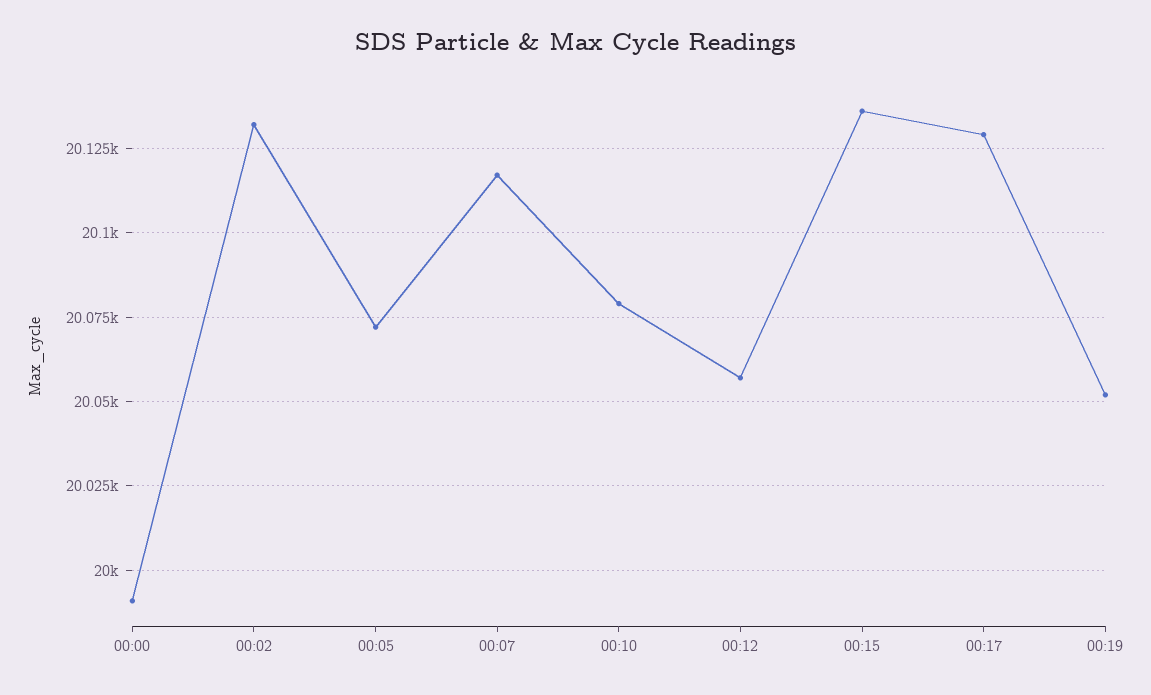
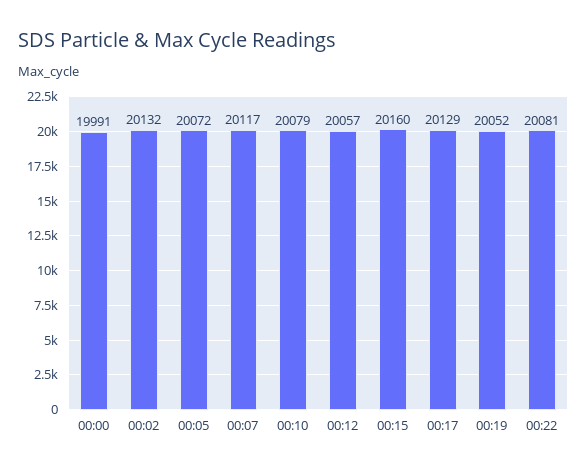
00:15: 20135 -> 20160
00:22: none -> 20081

